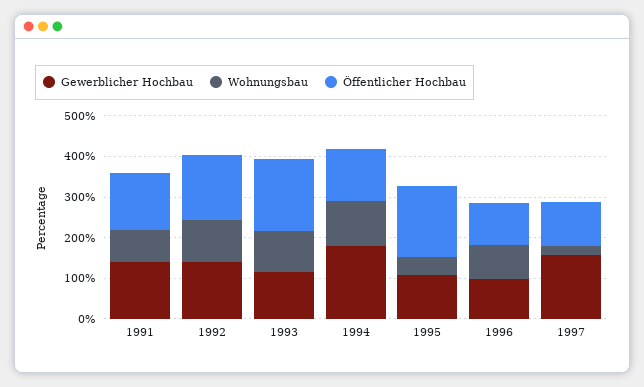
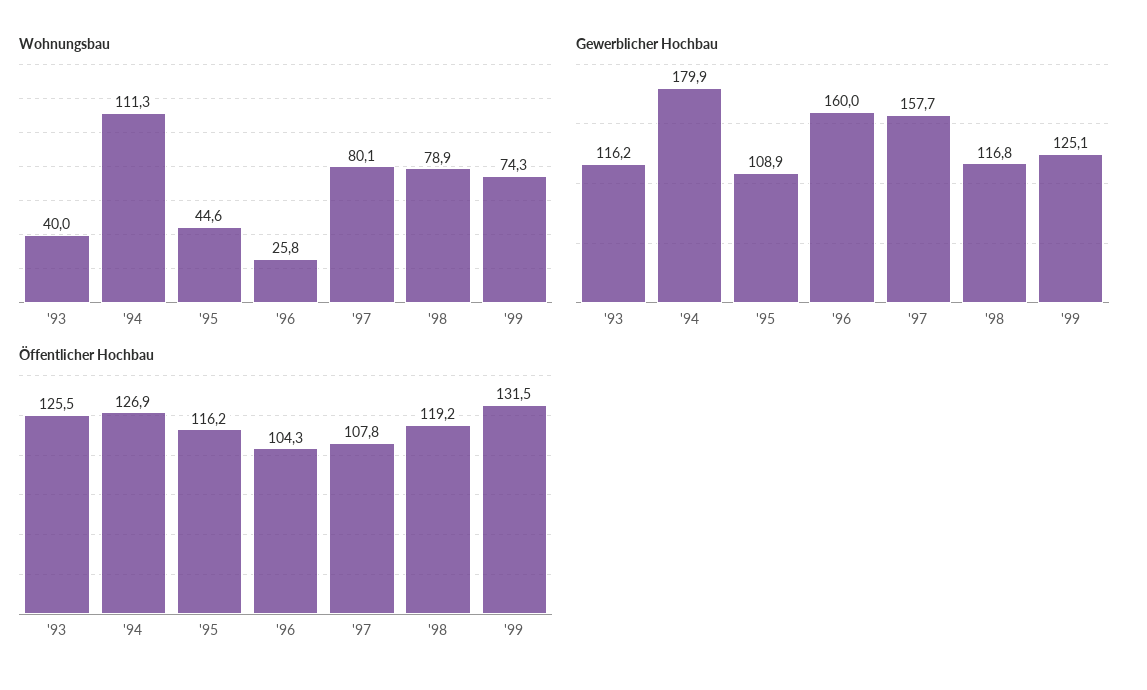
Gewerblicher Hochbau, 1991: 140 -> none
Wohnungsbau, 1991: 80 -> none
Öffentlicher Hochbau, 1991: 140 -> none
Gewerblicher Hochbau, 1992: 140 -> none
Wohnungsbau, 1992: 100 -> none
Öffentlicher Hochbau, 1992: 160 -> none
Wohnungsbau, 1993: 100 -> 40
Öffentlicher Hochbau, 1993: 180 -> 125.5
Öffentlicher Hochbau, 1995: 180 -> 116.2
Gewerblicher Hochbau, 1996: 100 -> 160
Wohnungsbau, 1996: 80 -> 25.8
Wohnungsbau, 1997: 20 -> 80.1
Wohnungsbau, '98: none -> 78.9
Wohnungsbau, '99: none -> 74.3
Gewerblicher Hochbau, '98: none -> 116.8
Gewerblicher Hochbau, '99: none -> 125.1
Öffentlicher Hochbau, '98: none -> 119.2
Öffentlicher Hochbau, '99: none -> 131.5

